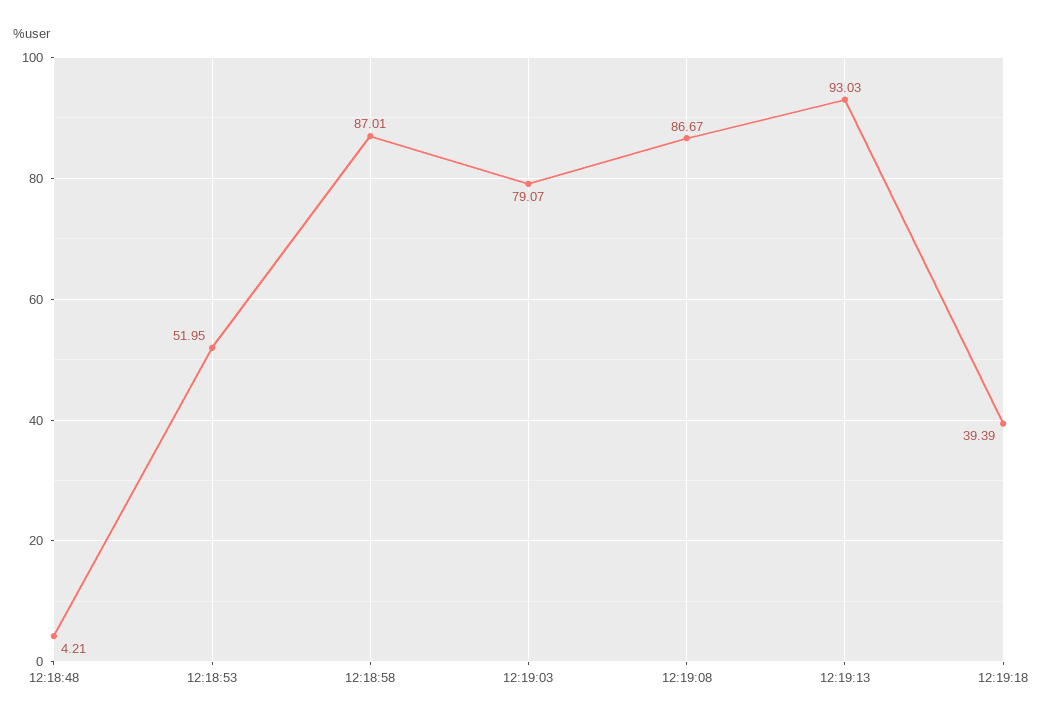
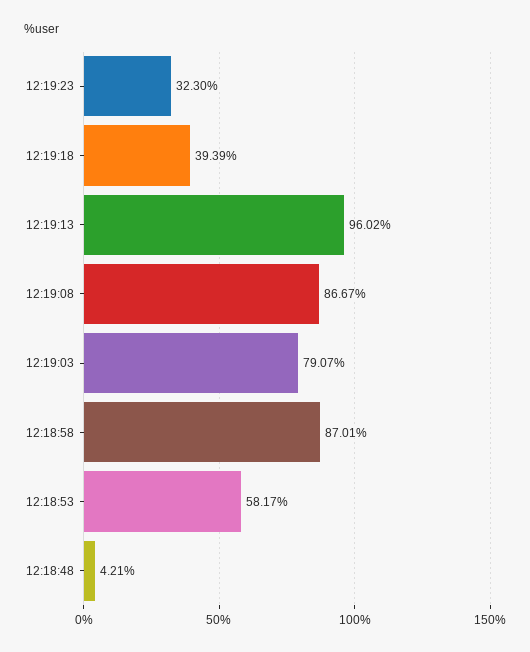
12:18:53: 51.95 -> 58.17
12:19:13: 93.03 -> 96.02
12:19:23: none -> 32.3

